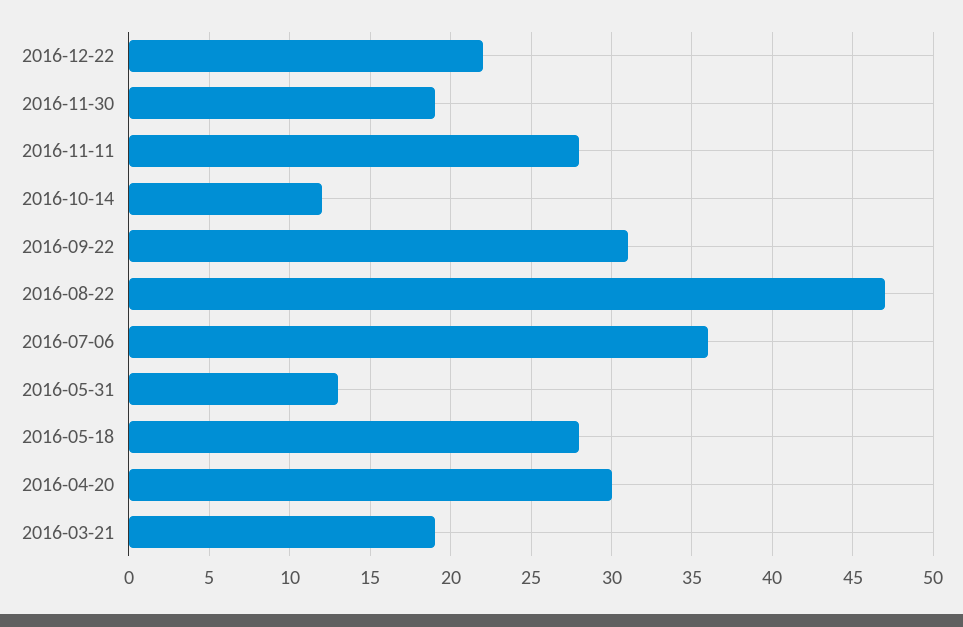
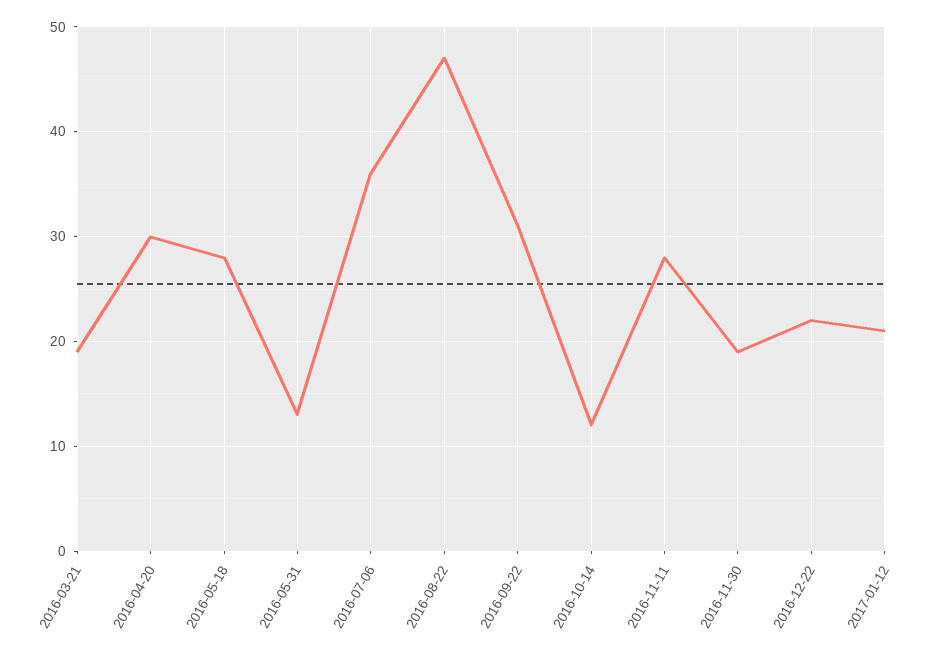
2017-01-12: none -> 21

